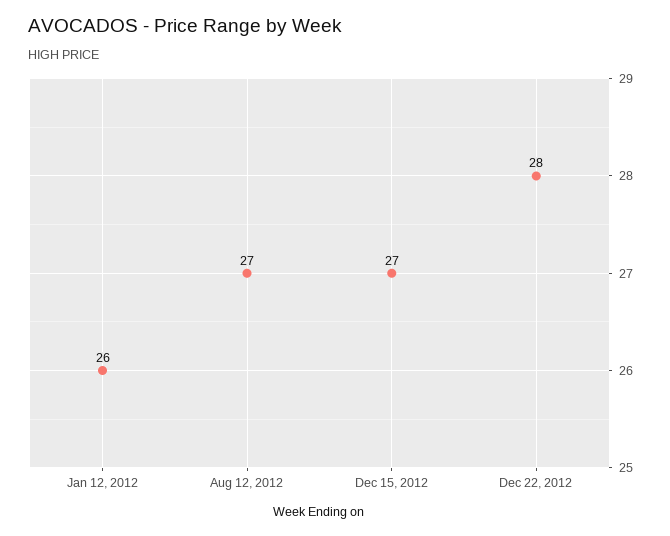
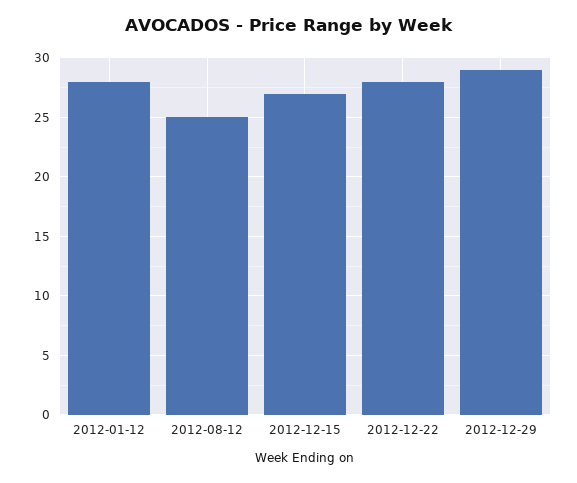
Jan 12, 2012: 26 -> 28
Aug 12, 2012: 27 -> 25
2012-12-29: none -> 29

